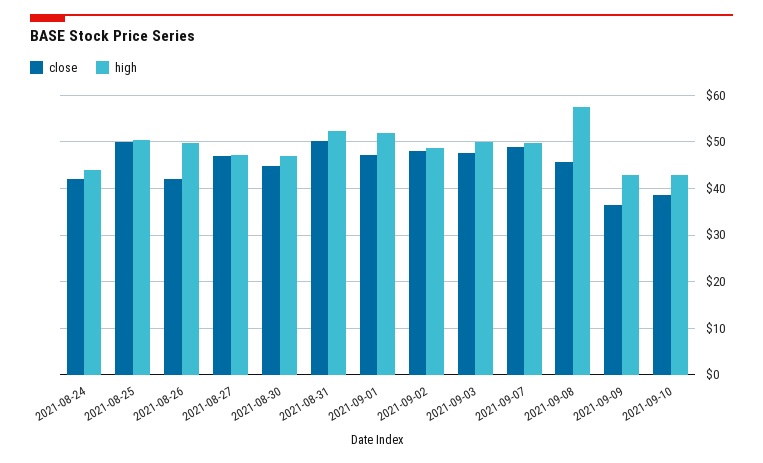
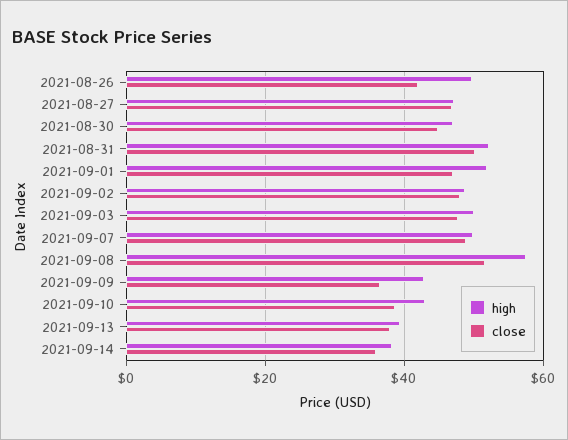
close, 2021-08-24: 42 -> none
high, 2021-08-24: 44 -> none
close, 2021-08-25: 50 -> none
high, 2021-08-25: 50 -> none
close, 2021-09-08: 46 -> 52
high, 2021-09-13: none -> 40
close, 2021-09-13: none -> 38
high, 2021-09-14: none -> 38
close, 2021-09-14: none -> 36

